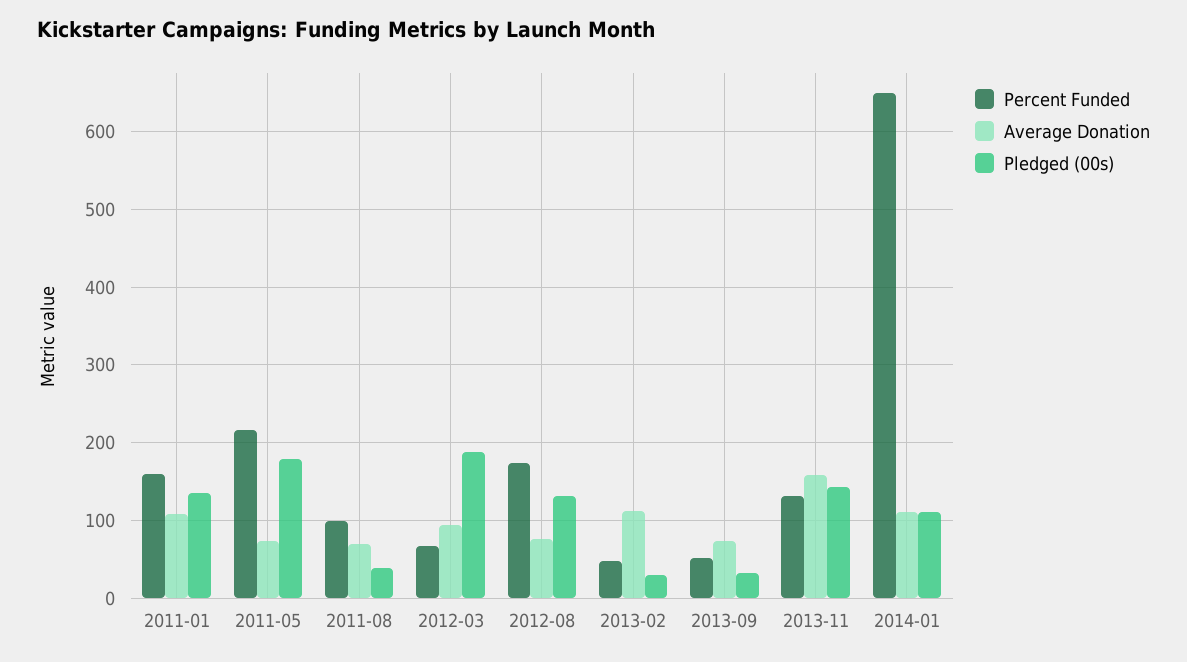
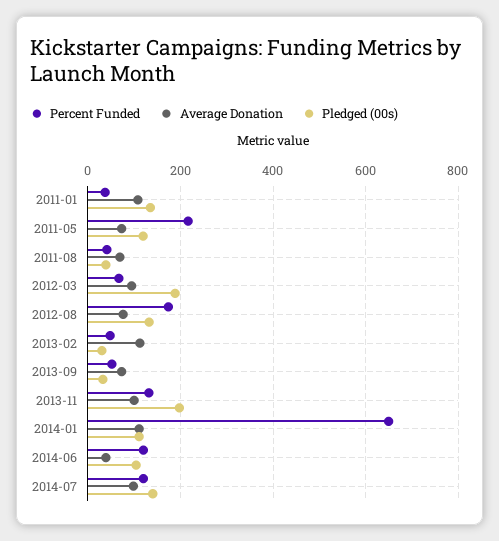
Percent Funded, 2011-01: 160 -> 40
Pledged (00s), 2011-05: 180 -> 120
Percent Funded, 2011-08: 100 -> 40
Average Donation, 2013-11: 160 -> 100
Pledged (00s), 2013-11: 140 -> 200
Percent Funded, 2014-06: none -> 120
Average Donation, 2014-06: none -> 40
Pledged (00s), 2014-06: none -> 100
Percent Funded, 2014-07: none -> 120
Average Donation, 2014-07: none -> 100
Pledged (00s), 2014-07: none -> 140

